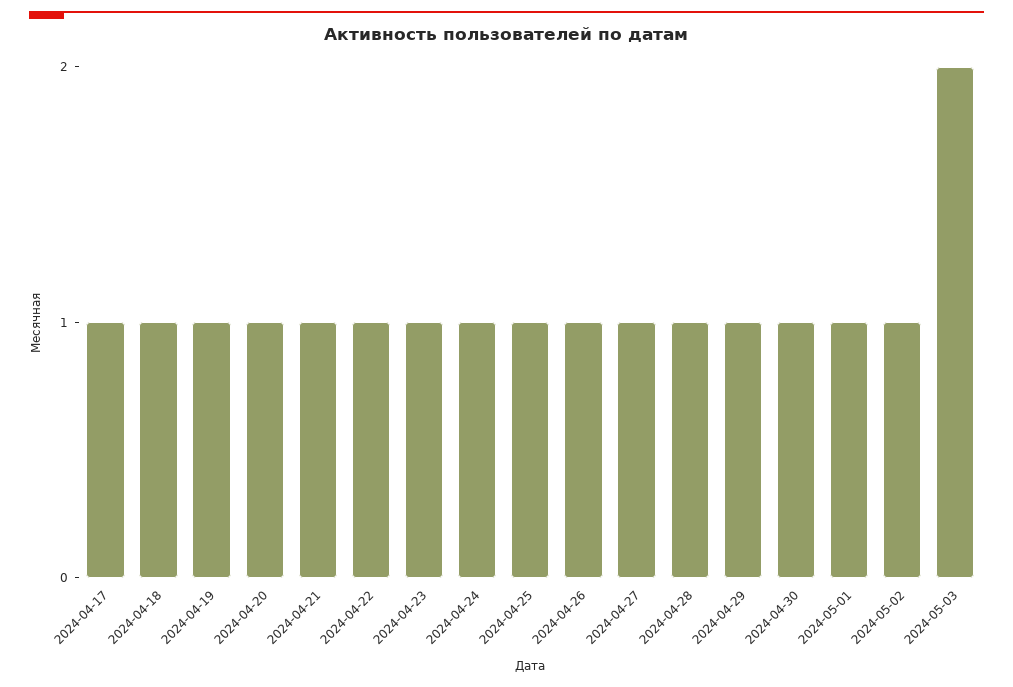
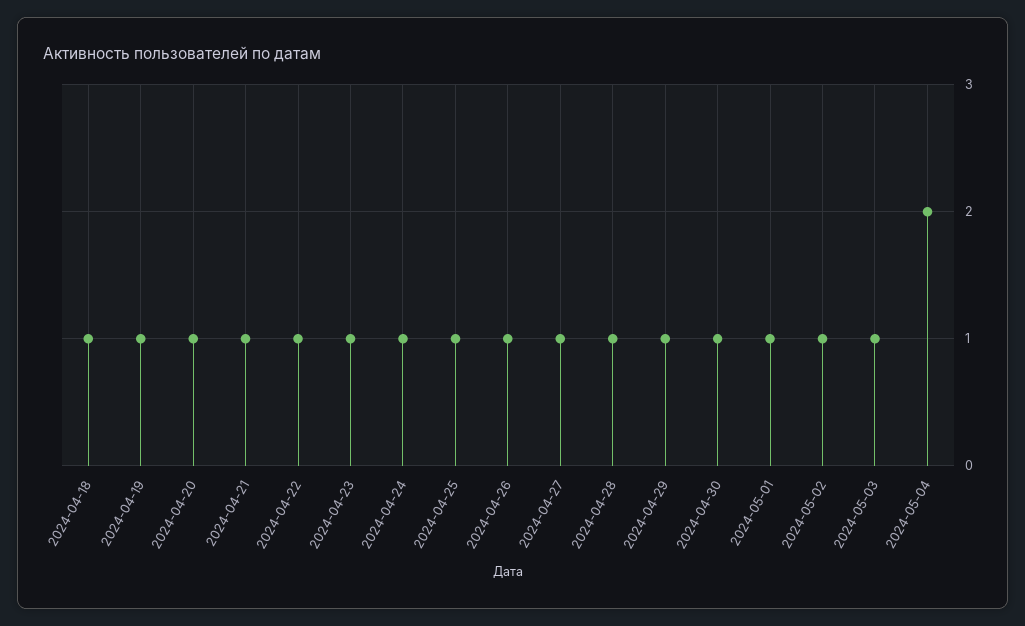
2024-04-17: 1 -> none
2024-05-03: 2 -> 1
2024-05-04: none -> 2

